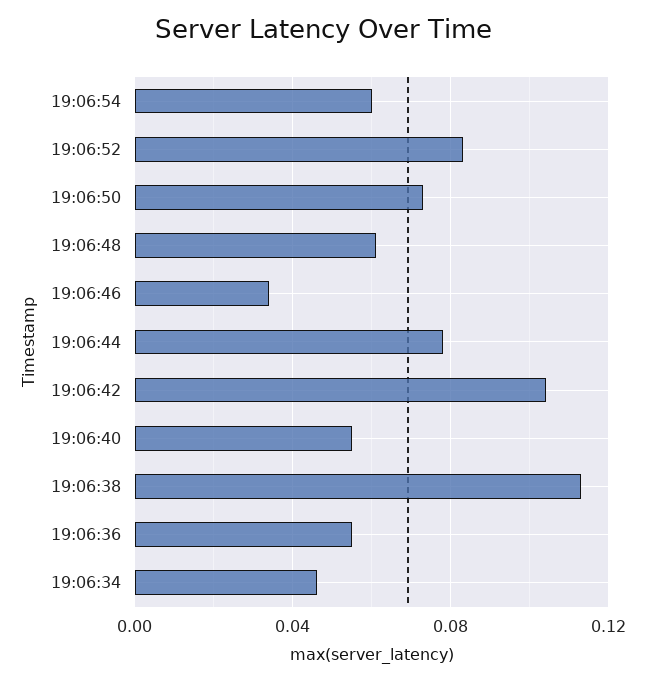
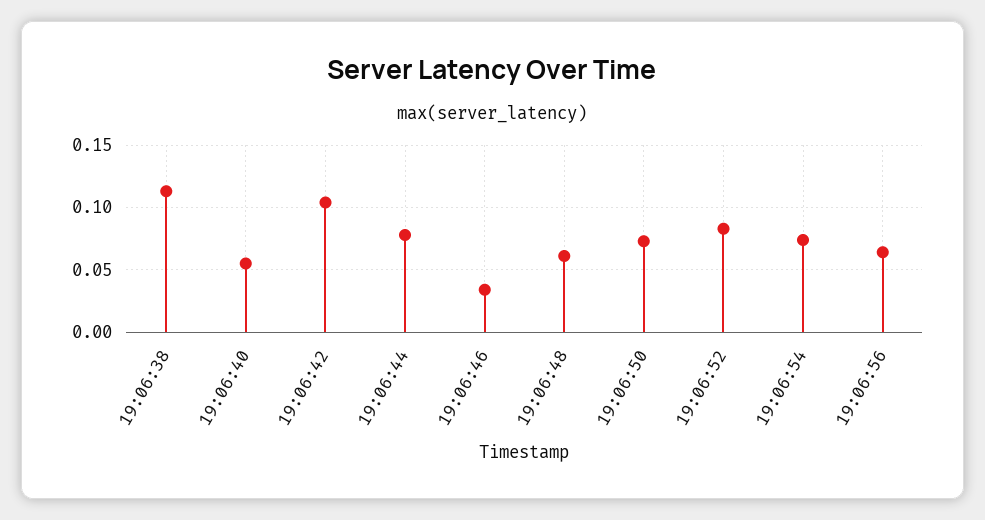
19:06:54: 0.06 -> 0.075
19:06:36: 0.055 -> none
19:06:34: 0.045 -> none
19:06:56: none -> 0.065

